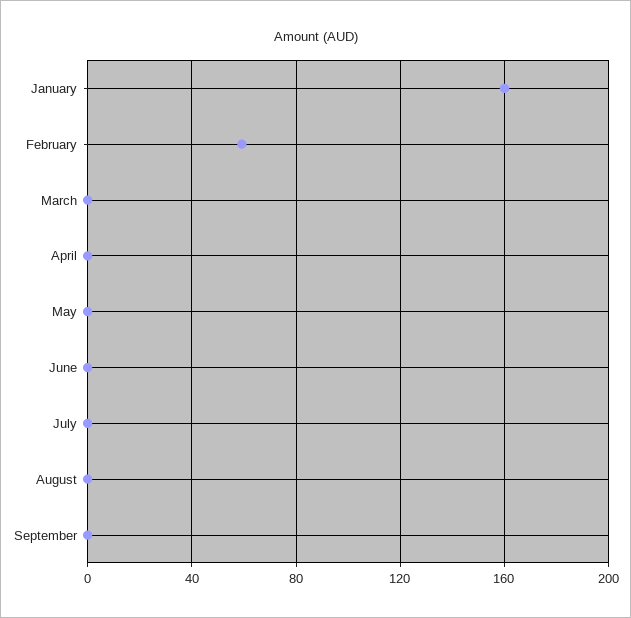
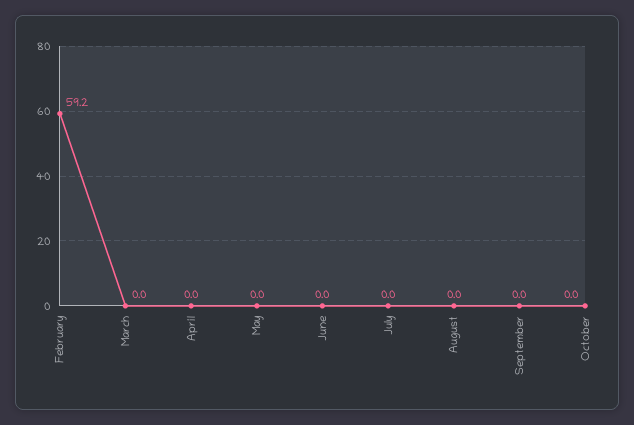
January: 160 -> none
October: none -> 0

